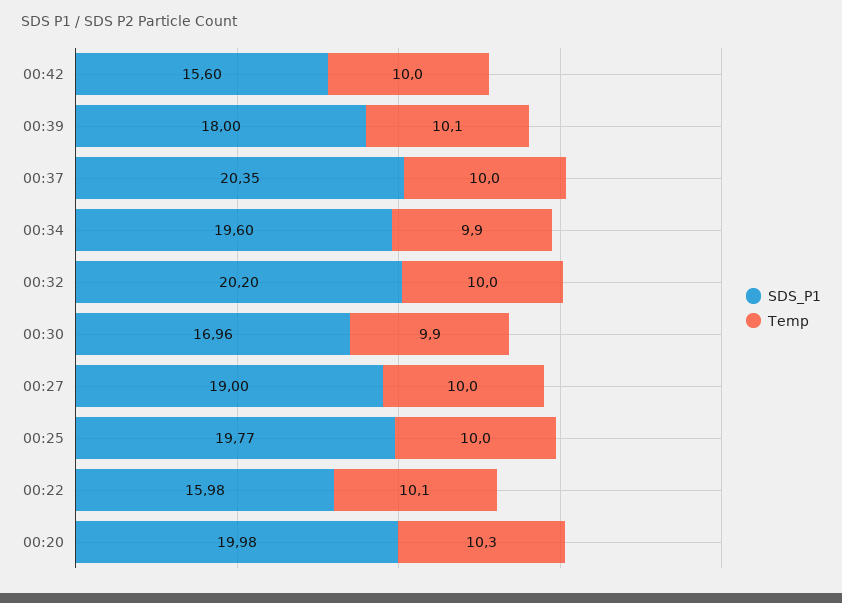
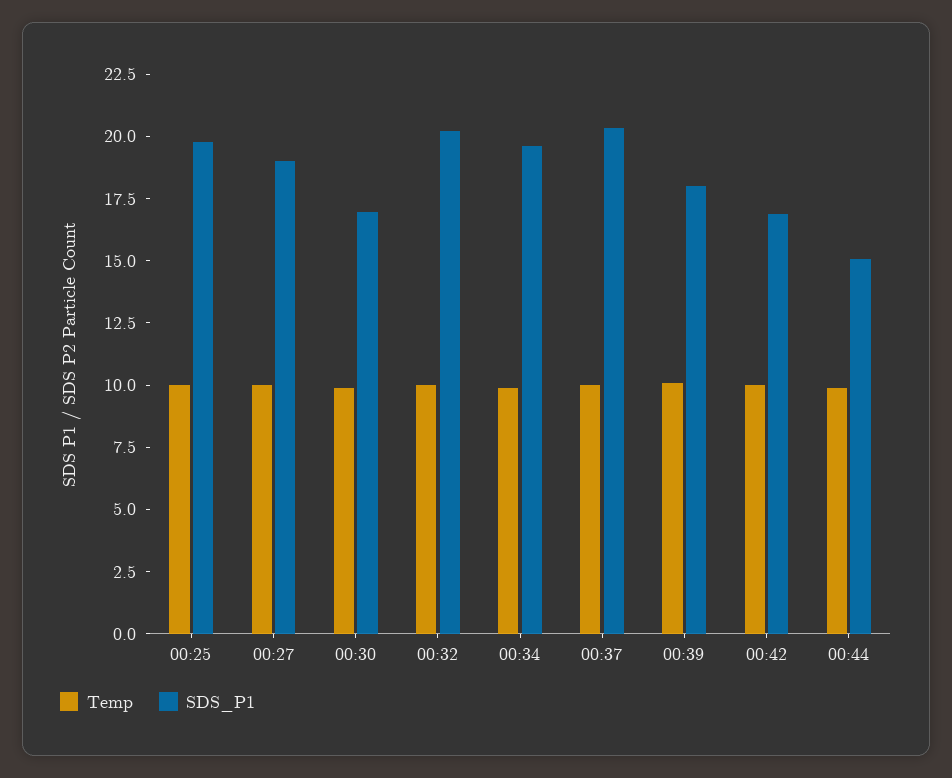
SDS_P1, 00:42: 15.6 -> 17
SDS_P1, 00:22: 15.98 -> none
Temp, 00:22: 10.1 -> none
SDS_P1, 00:20: 19.98 -> none
Temp, 00:20: 10.3 -> none
Temp, 00:44: none -> 10
SDS_P1, 00:44: none -> 15

